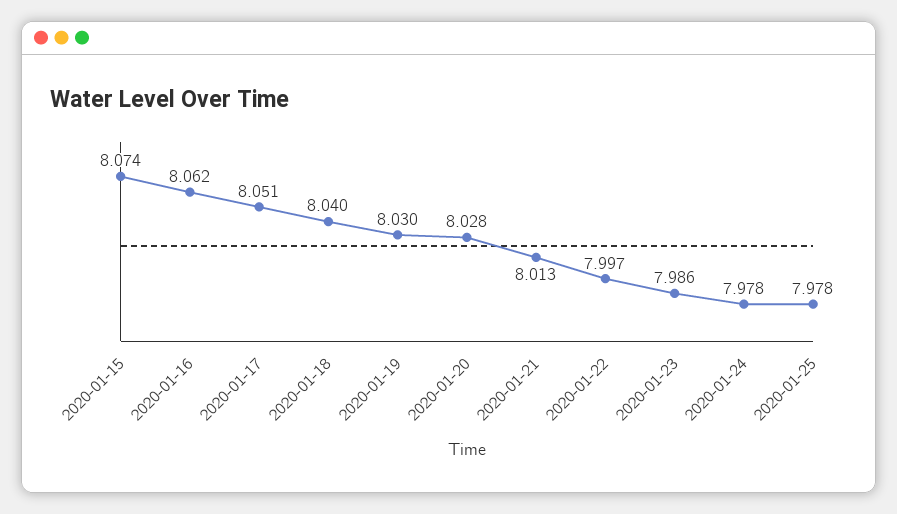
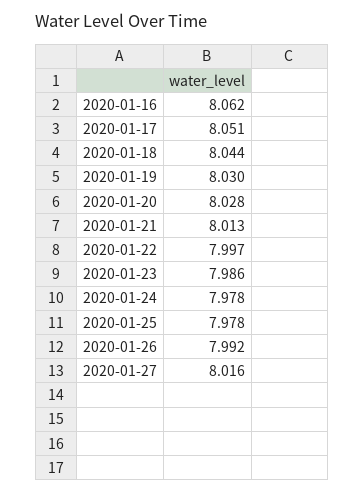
2020-01-15: 8.074 -> none
2020-01-18: 8.04 -> 8.044
2020-01-26: none -> 7.992
2020-01-27: none -> 8.016

